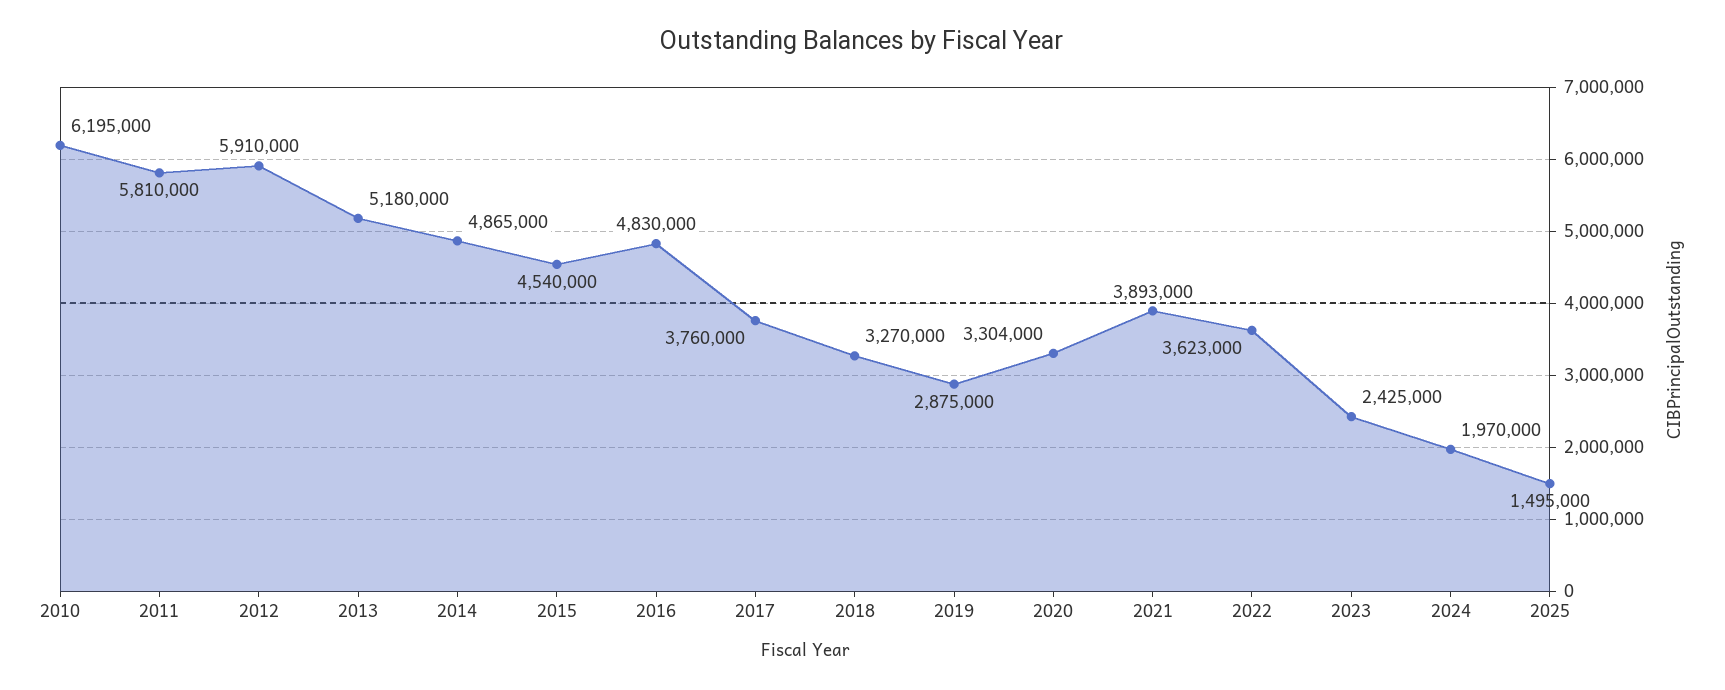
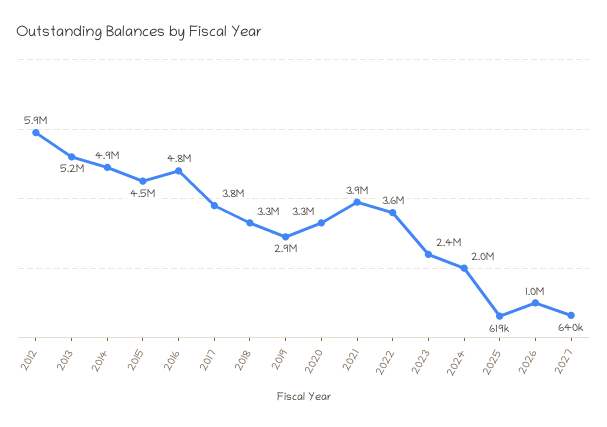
2010: 6195000 -> none
2011: 5810000 -> none
2025: 1495000 -> 619000
2026: none -> 1000000
2027: none -> 640000

